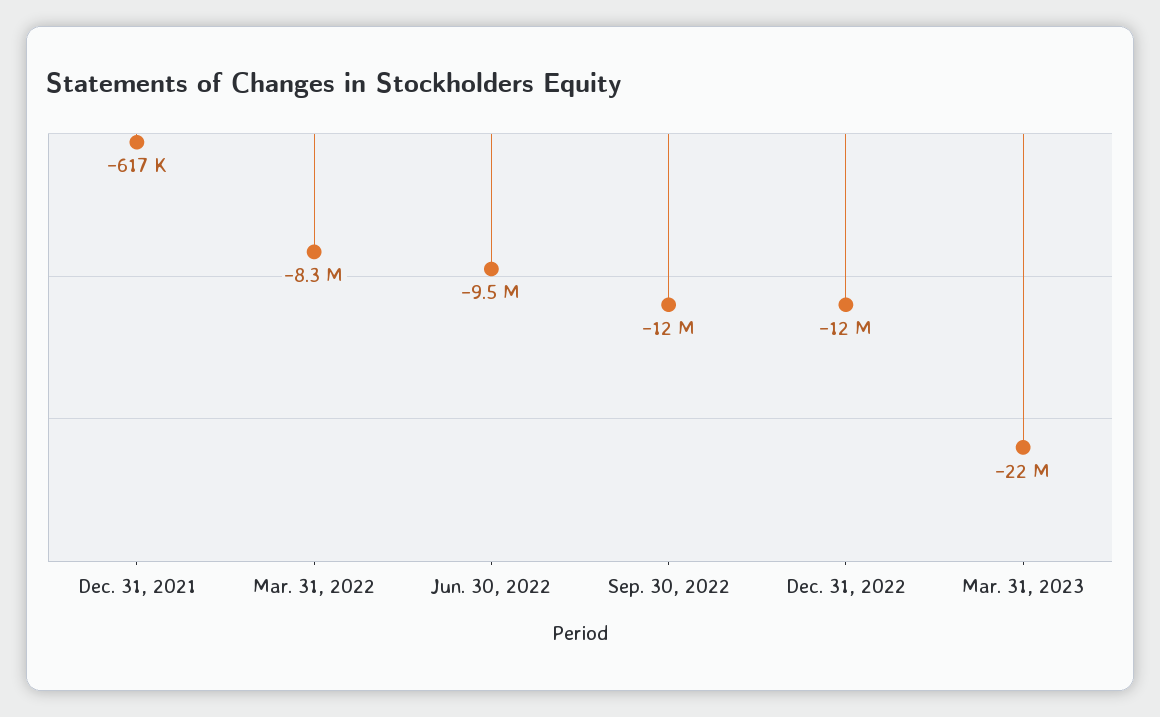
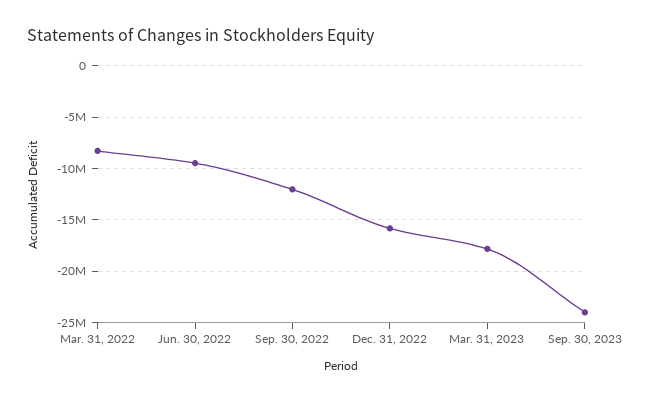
Dec. 31, 2021: -617000 -> none
Dec. 31, 2022: -12000000 -> -16000000
Mar. 31, 2023: -22000000 -> -18000000
Sep. 30, 2023: none -> -24000000

